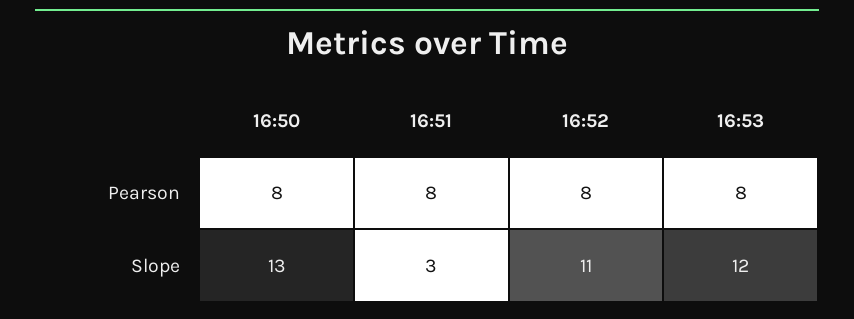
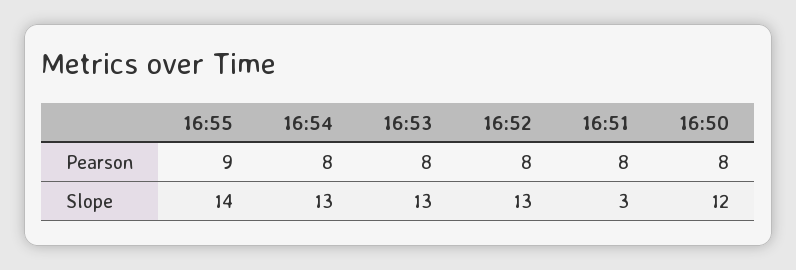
16:50, Slope: 13 -> 12
16:52, Slope: 11 -> 13
16:53, Slope: 12 -> 13
16:55, Pearson: none -> 9
16:54, Pearson: none -> 8
16:55, Slope: none -> 14
16:54, Slope: none -> 13

